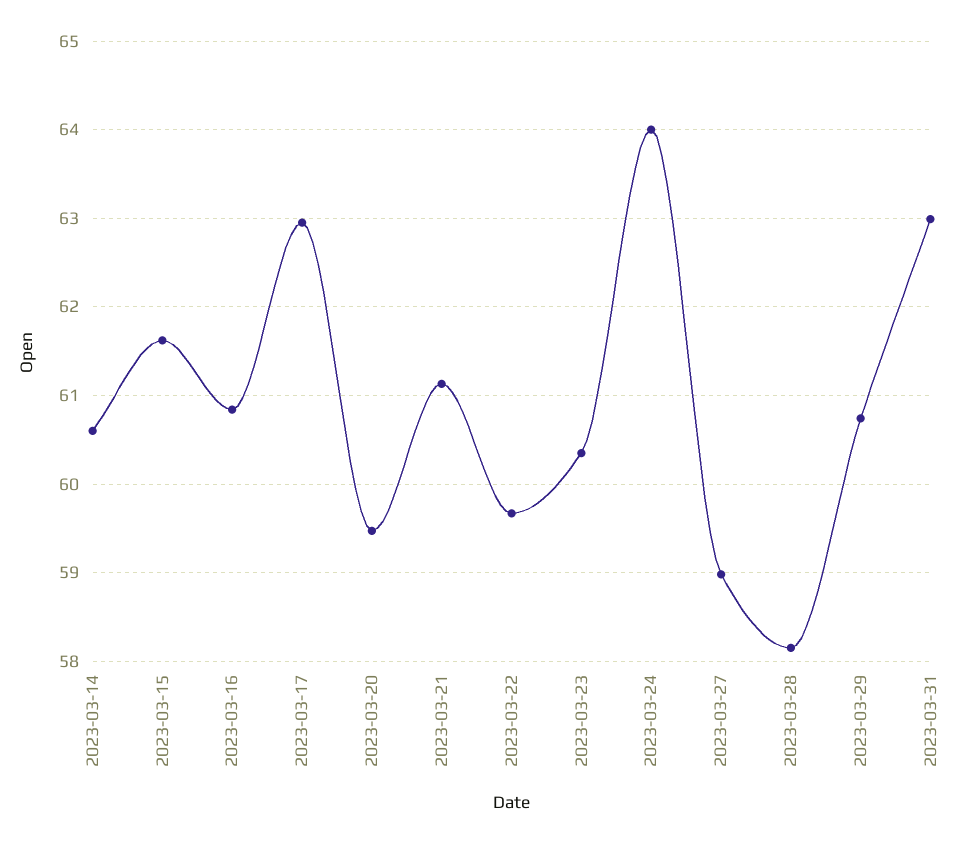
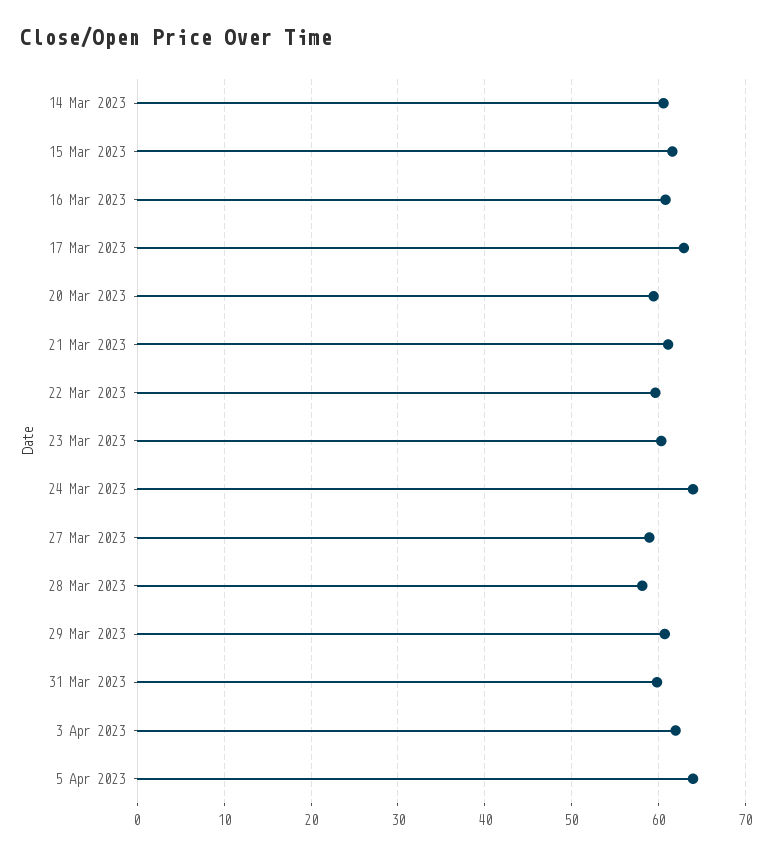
2023-03-31: 63 -> 60
3 Apr 2023: none -> 62
5 Apr 2023: none -> 64

